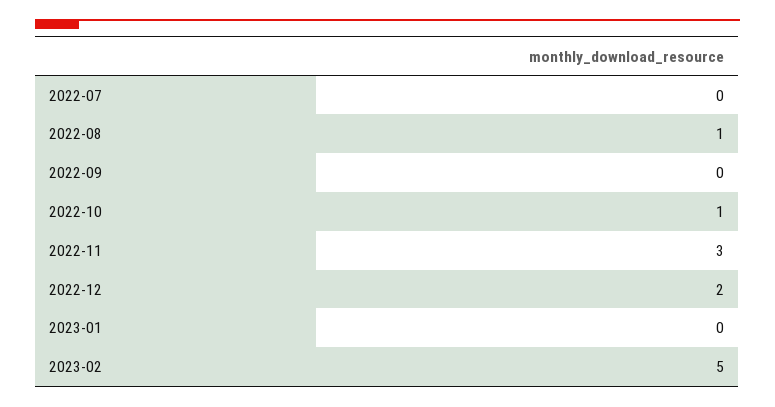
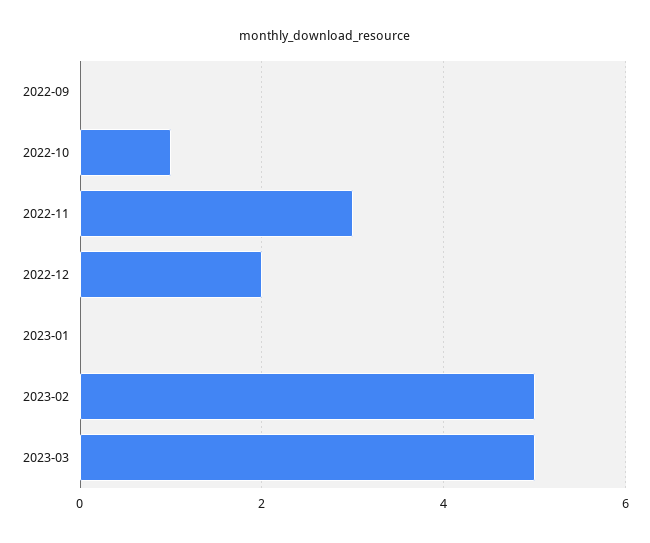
2022-07: 0 -> none
2022-08: 1 -> none
2023-03: none -> 5

